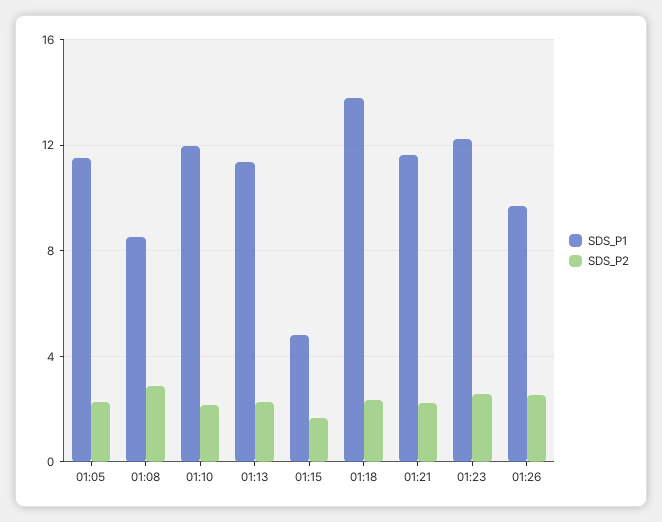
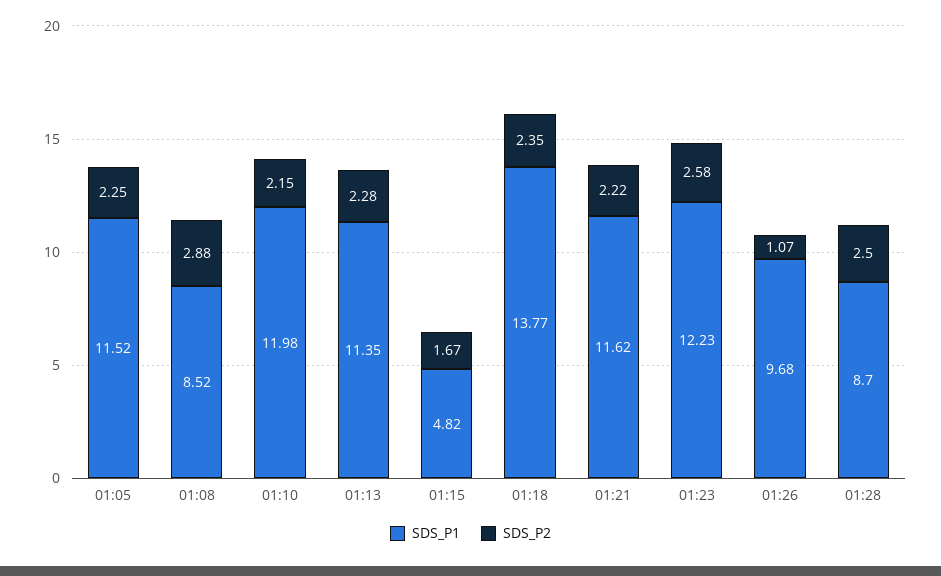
SDS_P2, 01:26: 2.5 -> 1.07
SDS_P1, 01:28: none -> 8.7
SDS_P2, 01:28: none -> 2.5

